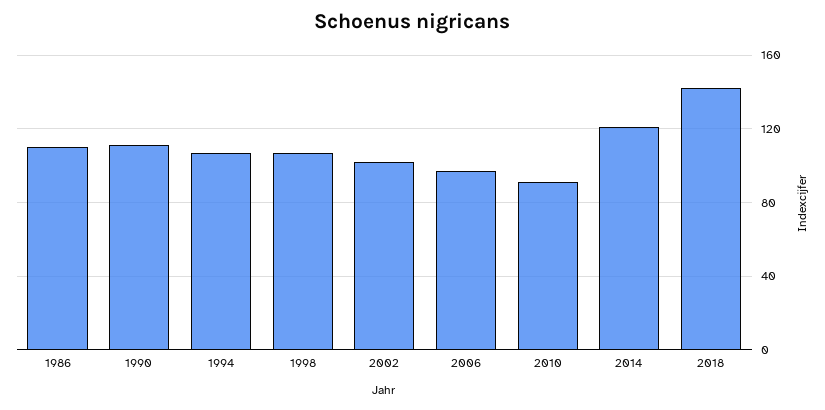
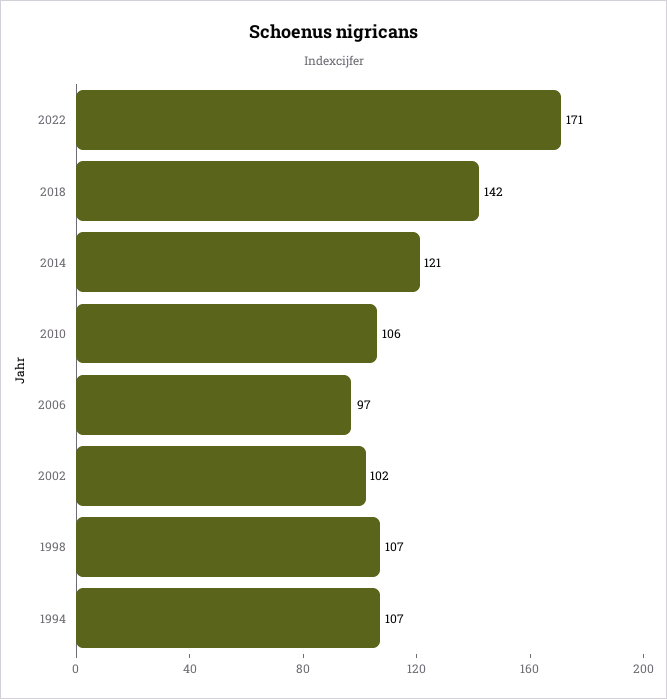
1986: 110 -> none
1990: 110 -> none
2010: 90 -> 106
2022: none -> 171

